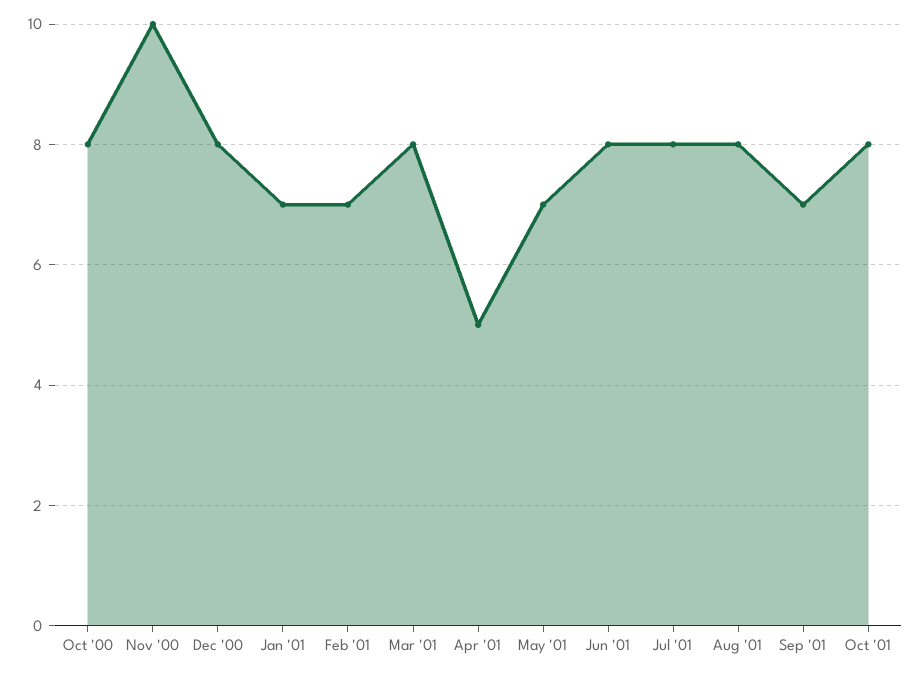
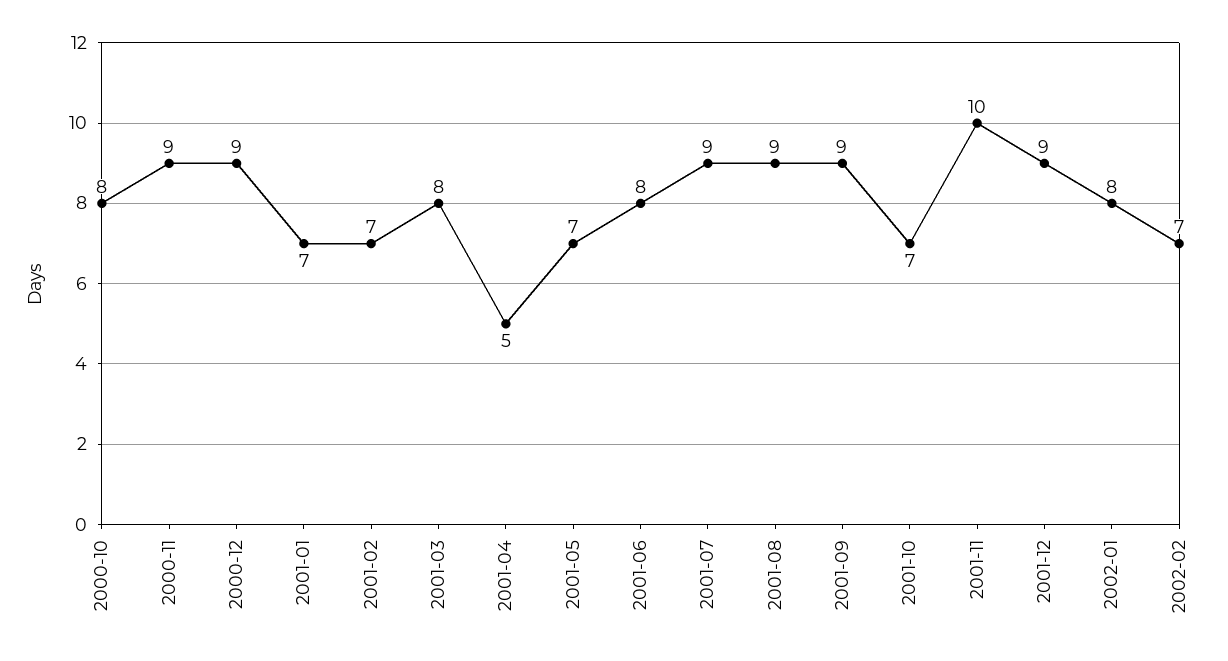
Nov '00: 10 -> 9
Dec '00: 8 -> 9
Jul '01: 8 -> 9
Aug '01: 8 -> 9
Sep '01: 7 -> 9
Oct '01: 8 -> 7
2001-11: none -> 10
2001-12: none -> 9
2002-01: none -> 8
2002-02: none -> 7

